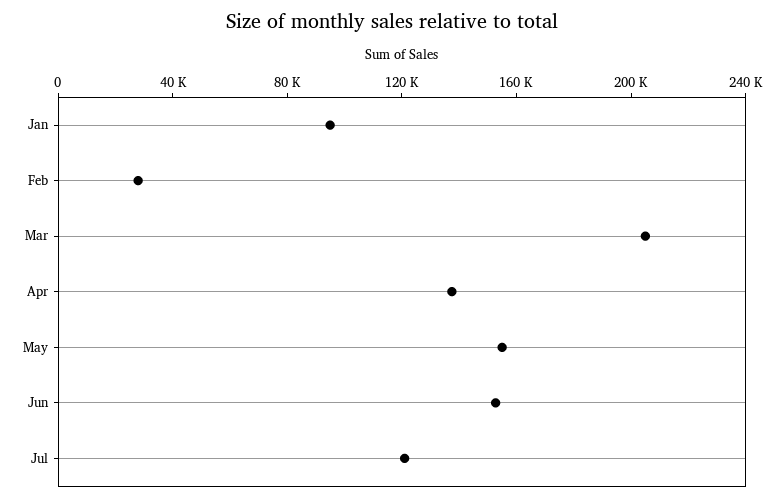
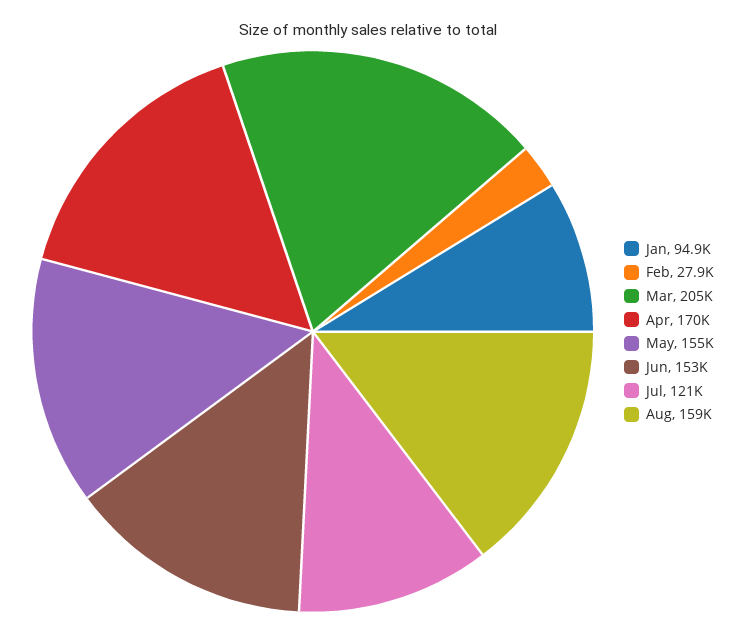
Apr: 140000 -> 170000
Aug: none -> 159000

